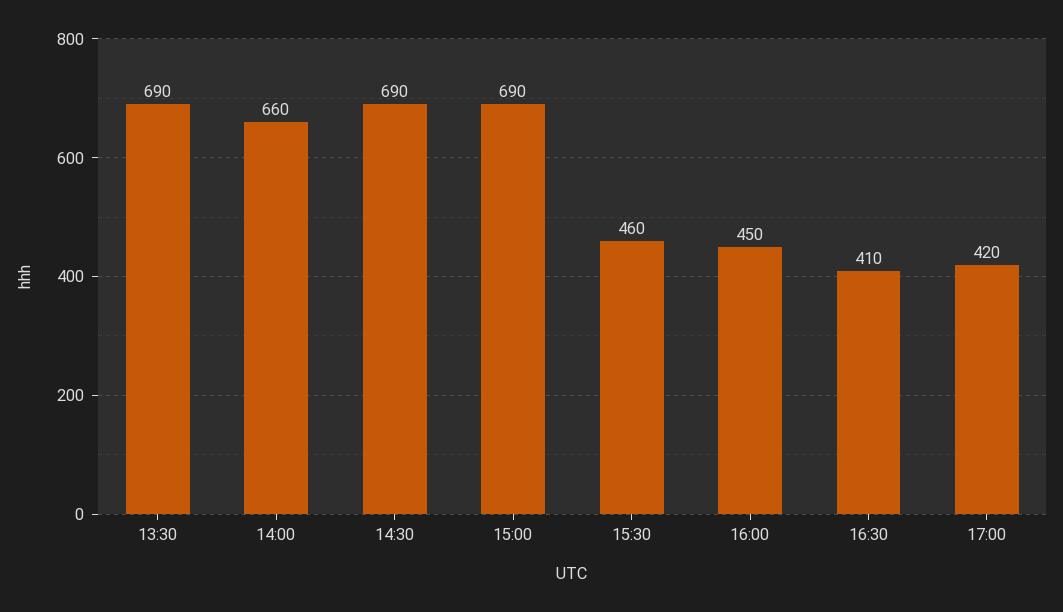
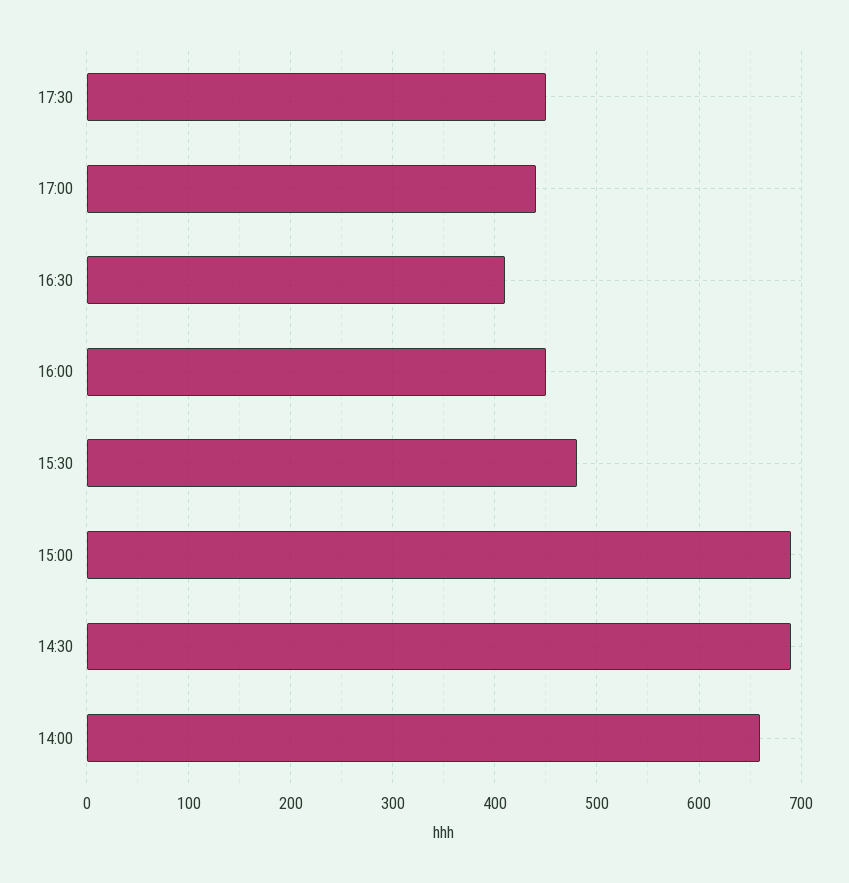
13:30: 690 -> none
15:30: 460 -> 480
17:00: 420 -> 440
17:30: none -> 450

